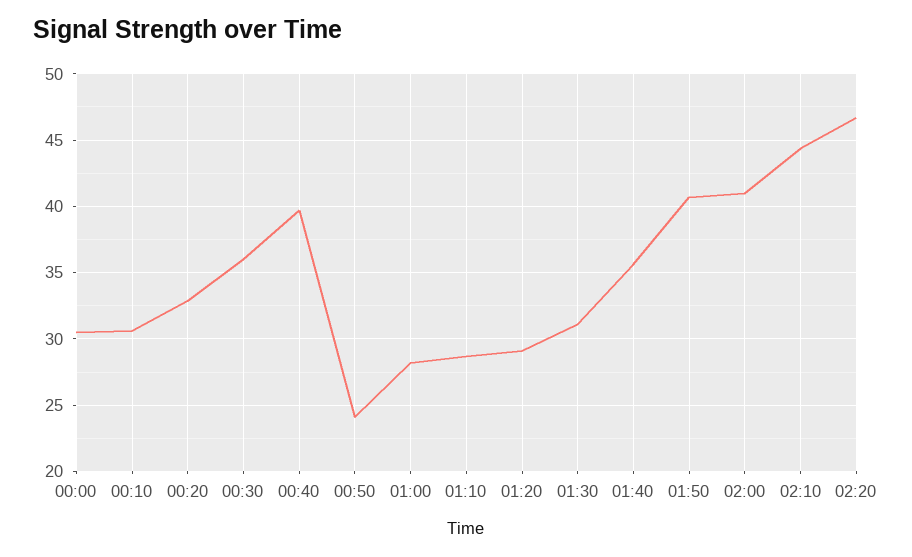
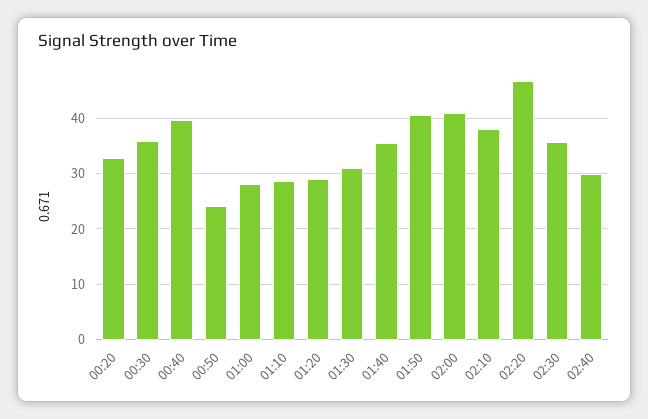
00:00: 30.5 -> none
00:10: 30.5 -> none
02:10: 44.5 -> 38
02:30: none -> 36
02:40: none -> 30

